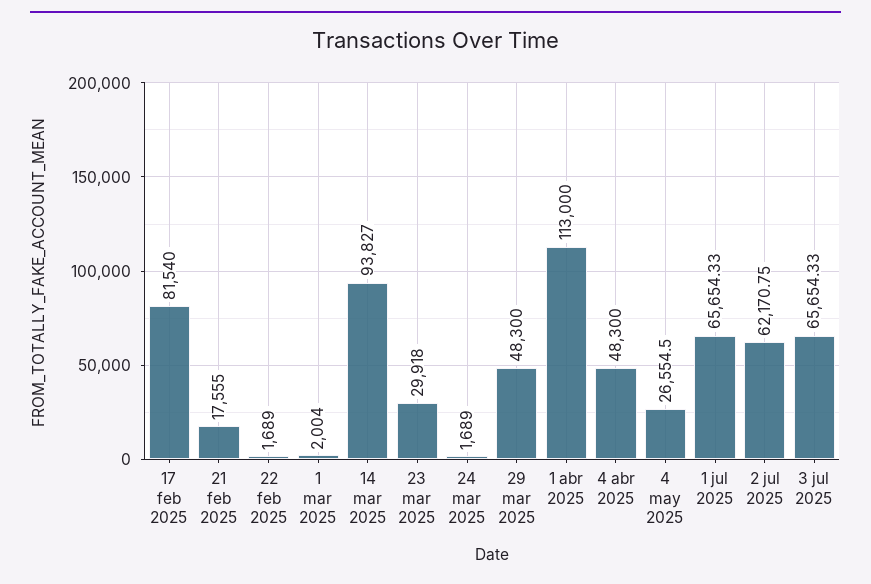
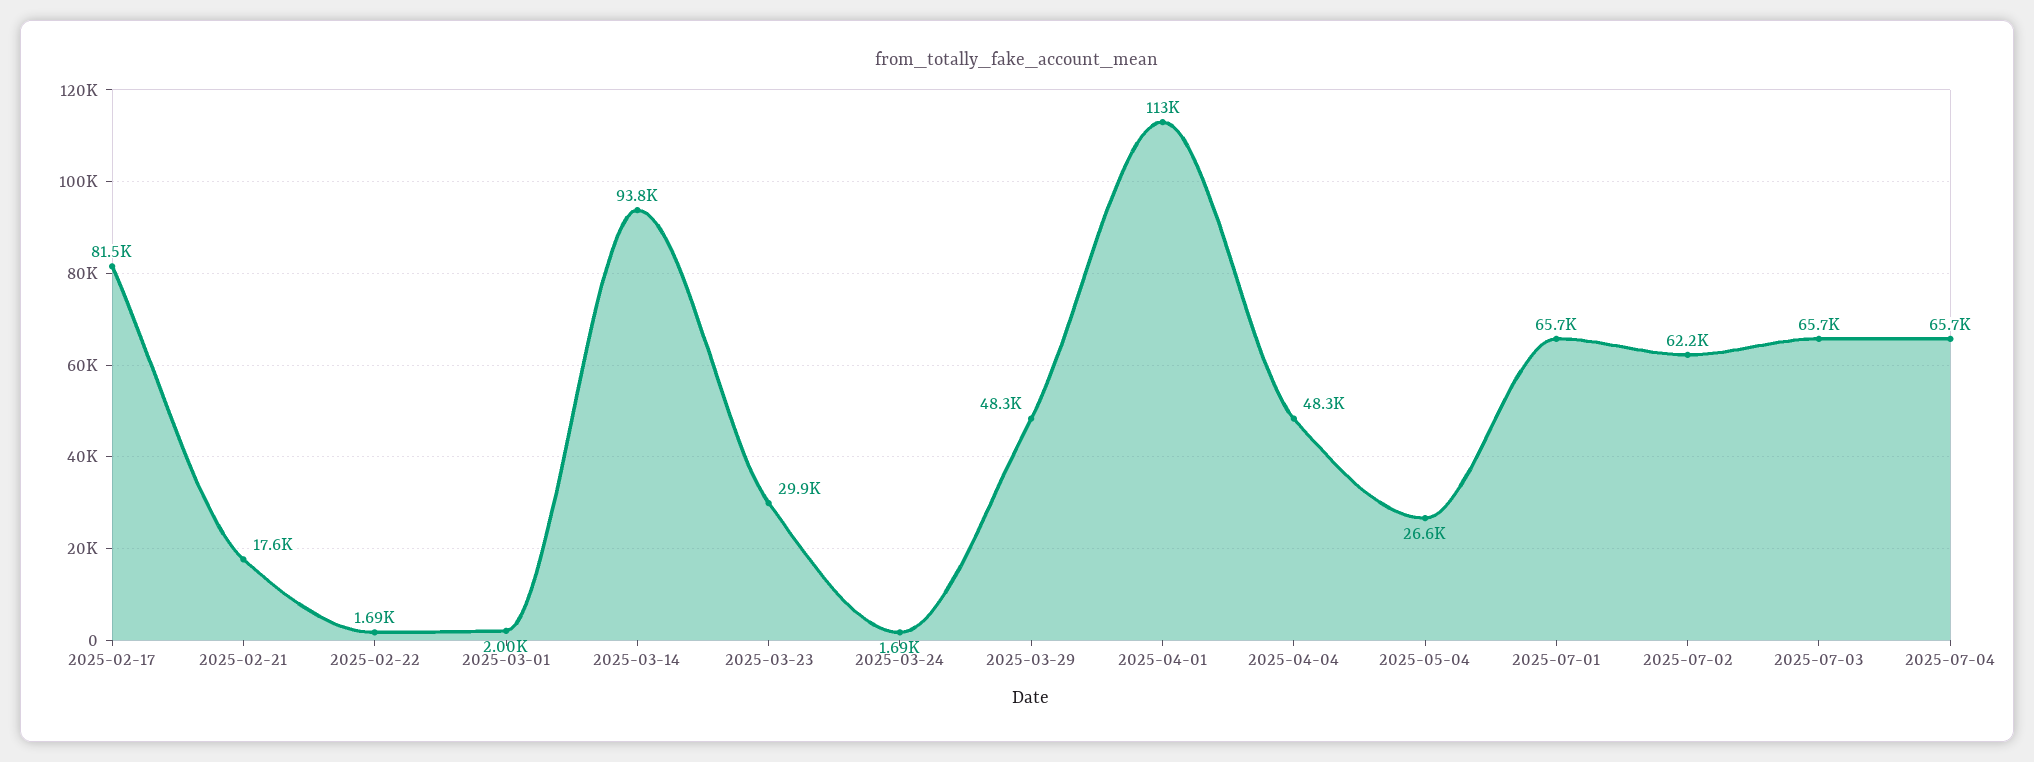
2025-07-04: none -> 65700

